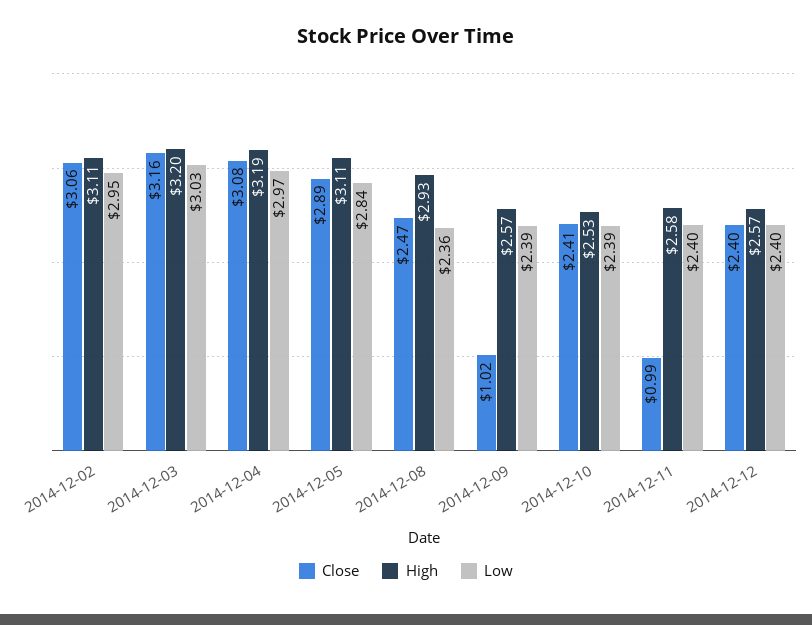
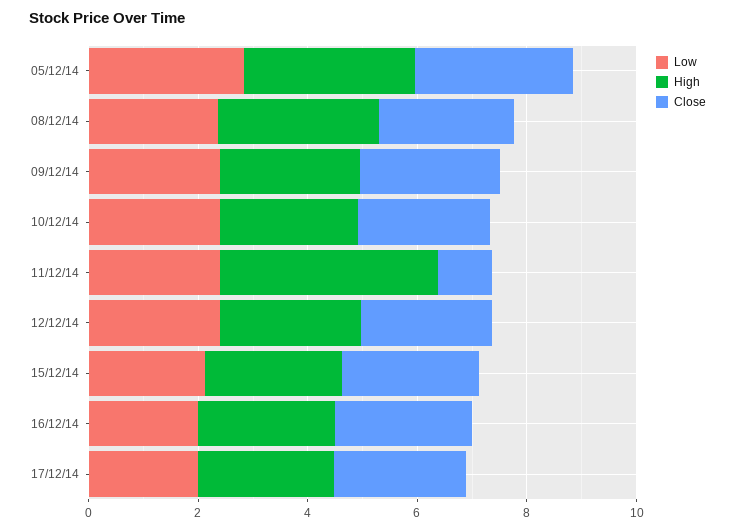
Close, 2014-12-02: 3.06 -> none
High, 2014-12-02: 3.11 -> none
Low, 2014-12-02: 2.95 -> none
Close, 2014-12-03: 3.16 -> none
High, 2014-12-03: 3.2 -> none
Low, 2014-12-03: 3.03 -> none
Close, 2014-12-04: 3.08 -> none
High, 2014-12-04: 3.19 -> none
Low, 2014-12-04: 2.97 -> none
Close, 2014-12-09: 1.02 -> 2.5
High, 2014-12-11: 2.58 -> 4
Low, 15/12/14: none -> 2
High, 15/12/14: none -> 2.5
Close, 15/12/14: none -> 2.5
Low, 16/12/14: none -> 2
High, 16/12/14: none -> 2.5
Close, 16/12/14: none -> 2.5
Low, 17/12/14: none -> 2
High, 17/12/14: none -> 2.5
Close, 17/12/14: none -> 2.5

